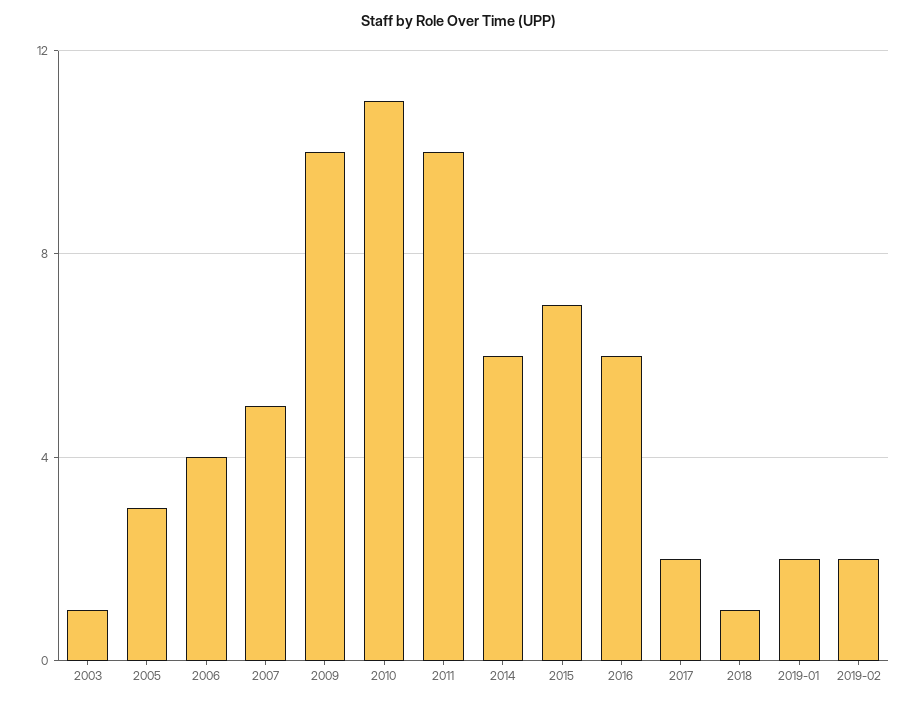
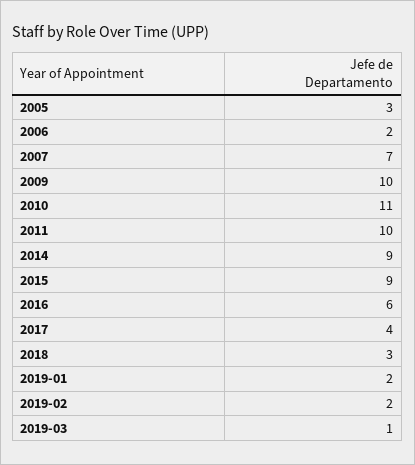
2003: 1 -> none
2006: 4 -> 2
2007: 5 -> 7
2014: 6 -> 9
2015: 7 -> 9
2017: 2 -> 4
2018: 1 -> 3
2019-03: none -> 1

